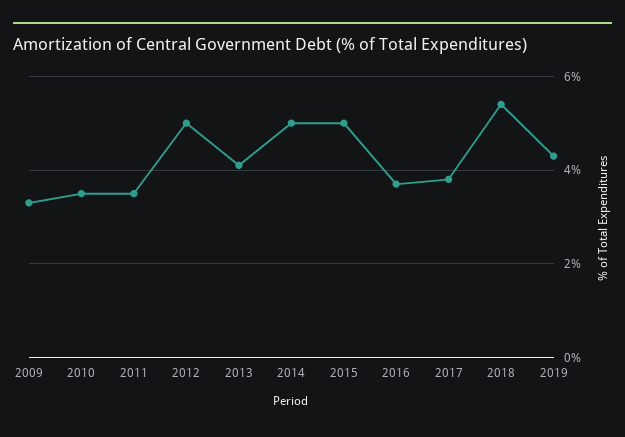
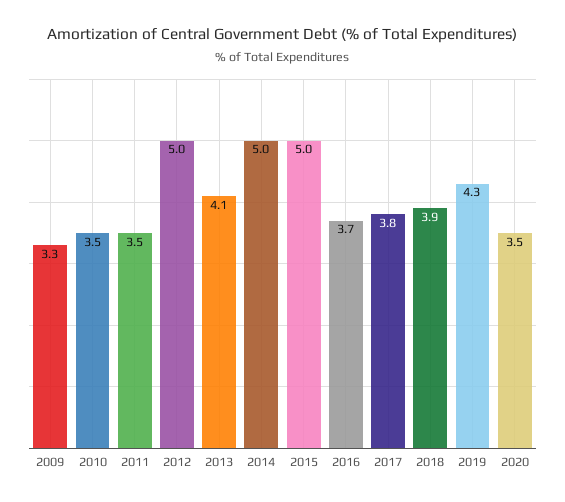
2018: 5.5 -> 3.9
2020: none -> 3.5

